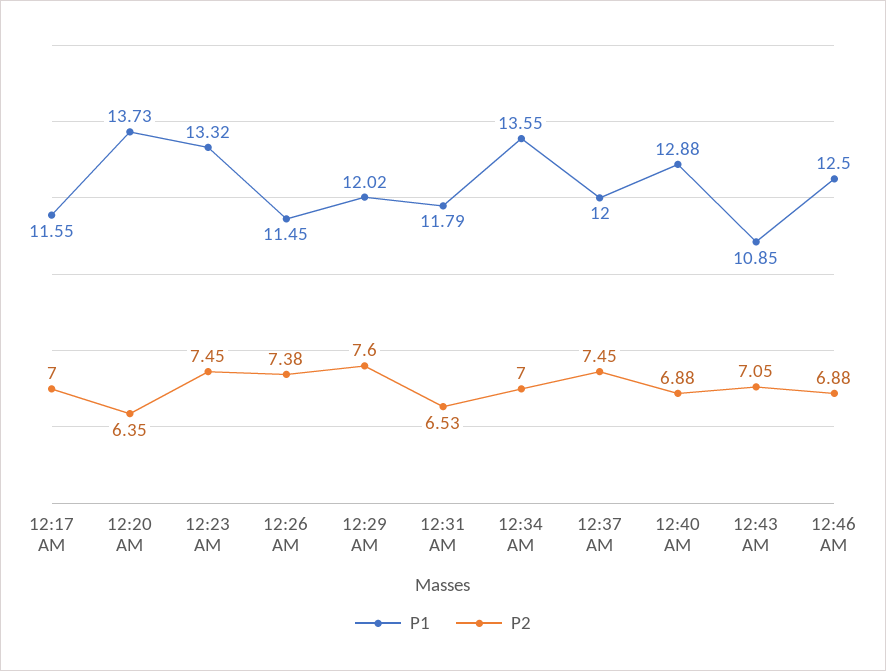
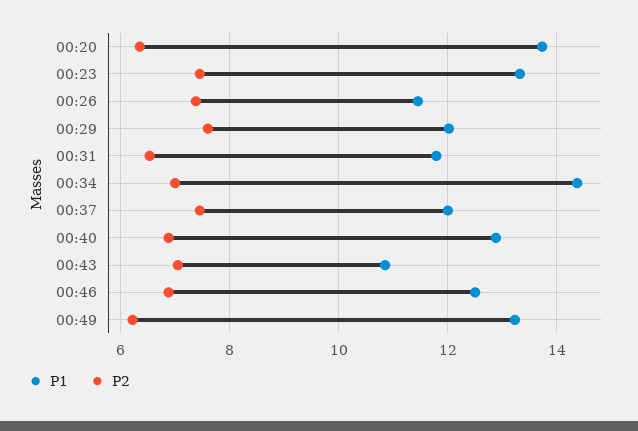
P1, 12:17 AM: 11.55 -> none
P2, 12:17 AM: 7 -> none
P1, 12:34 AM: 13.55 -> 14.4
P1, 00:49: none -> 13.2
P2, 00:49: none -> 6.2

